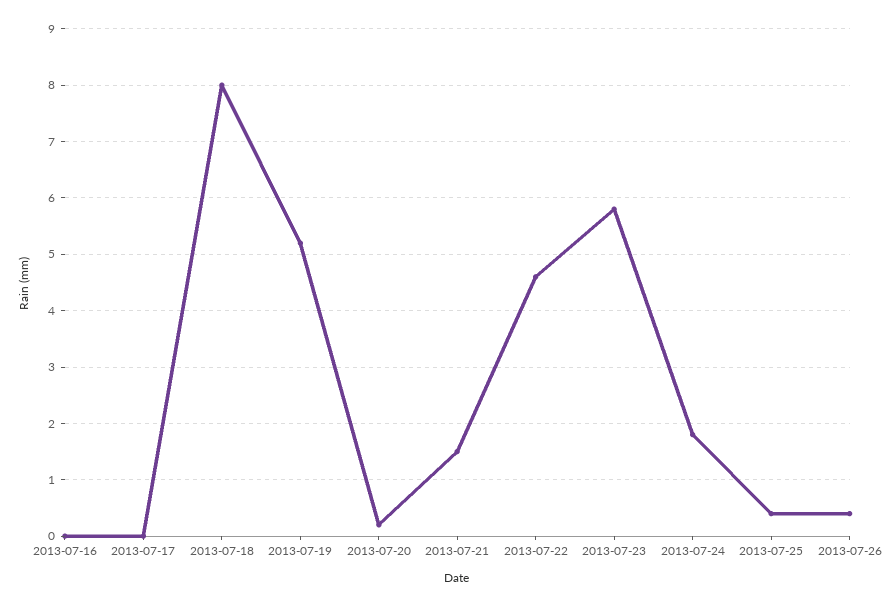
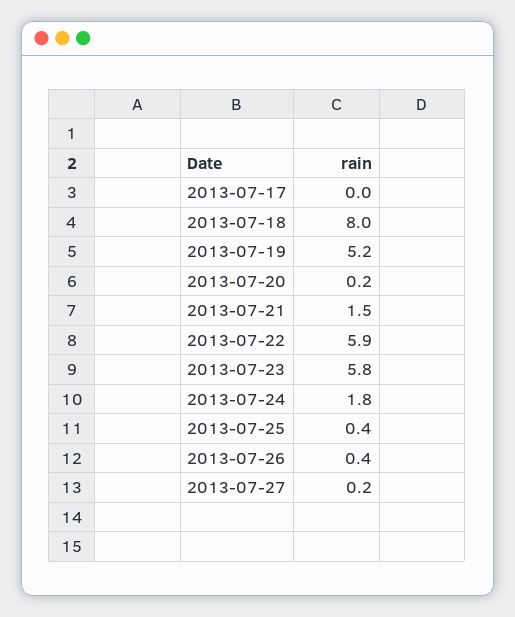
2013-07-16: 0 -> none
2013-07-22: 4.5 -> 5.9
2013-07-27: none -> 0.2

